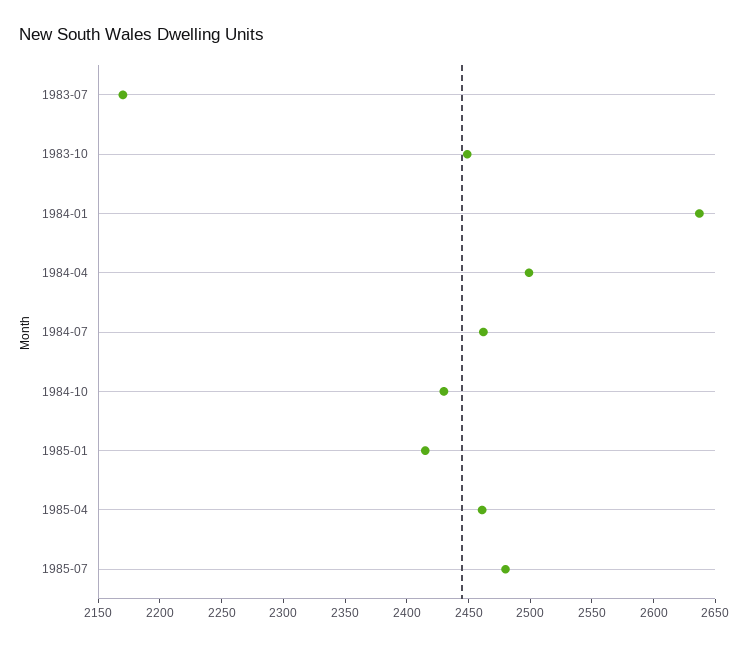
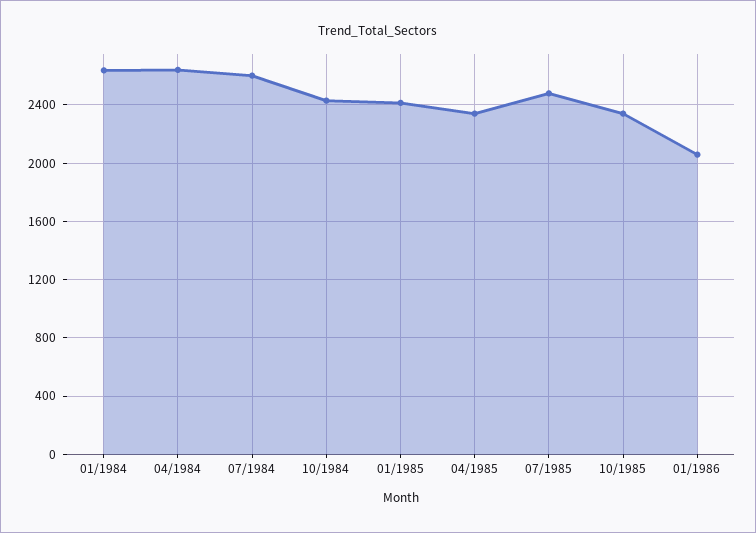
1983-07: 2170 -> none
1983-10: 2450 -> none
1984-04: 2500 -> 2650
1984-07: 2460 -> 2600
1985-04: 2460 -> 2350
10/1985: none -> 2350
01/1986: none -> 2050

